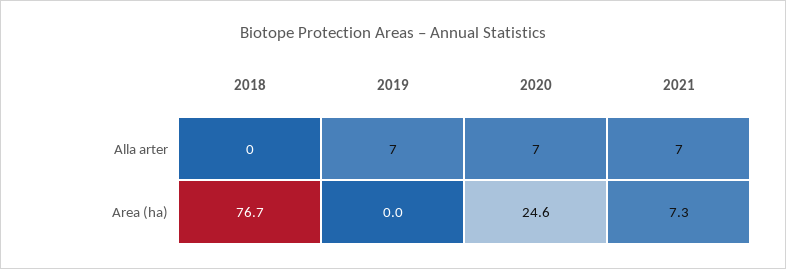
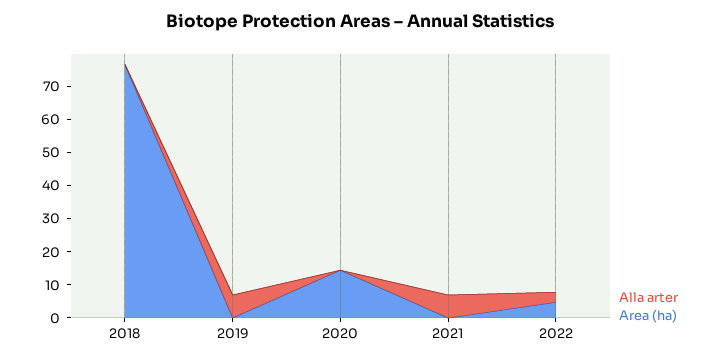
Alla arter, 2020: 7 -> 0
Area (ha), 2020: 24.6 -> 15
Area (ha), 2021: 7.3 -> 0
Alla arter, 2022: none -> 2.5
Area (ha), 2022: none -> 5

